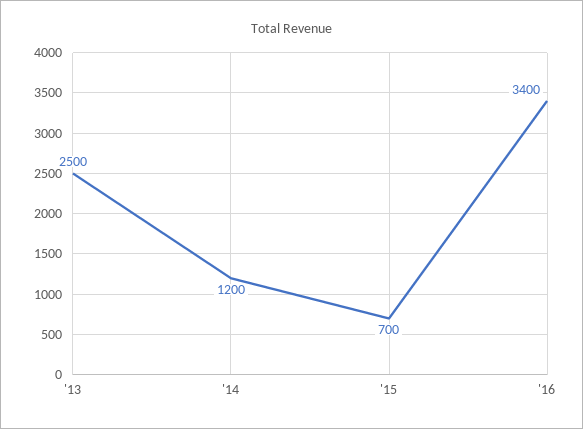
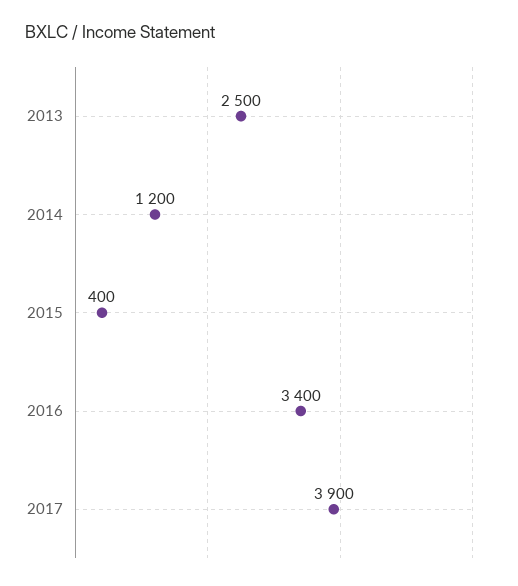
'15: 700 -> 400
2017: none -> 3900

